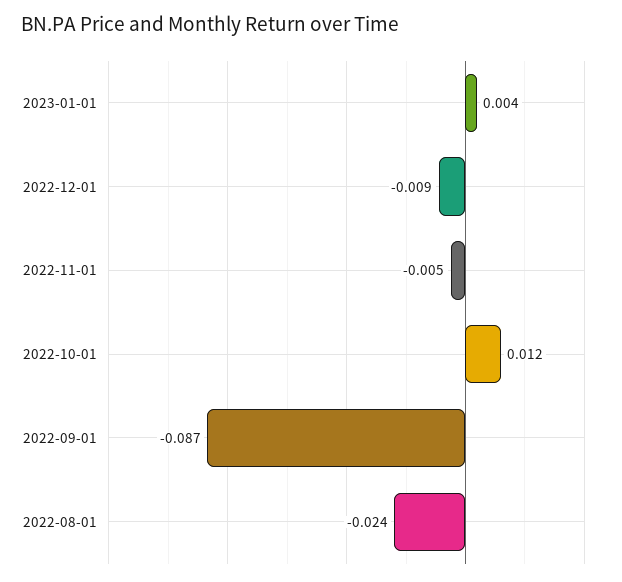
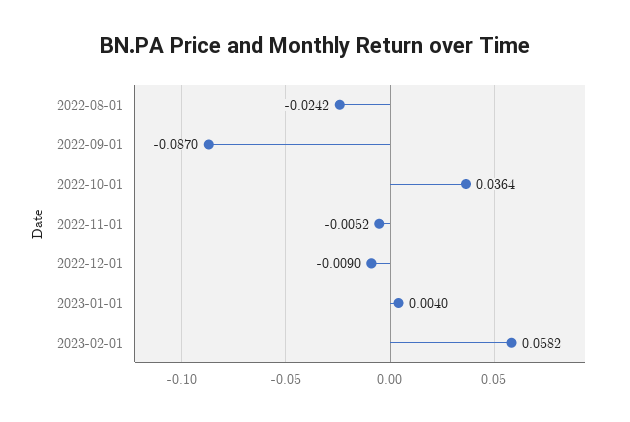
2022-10-01: 0.012 -> 0.0364
2023-02-01: none -> 0.0582

